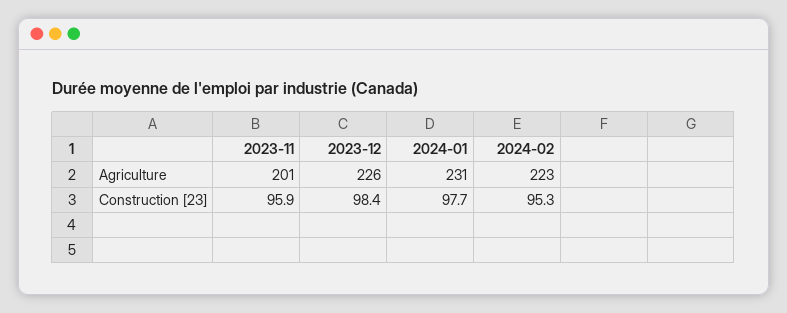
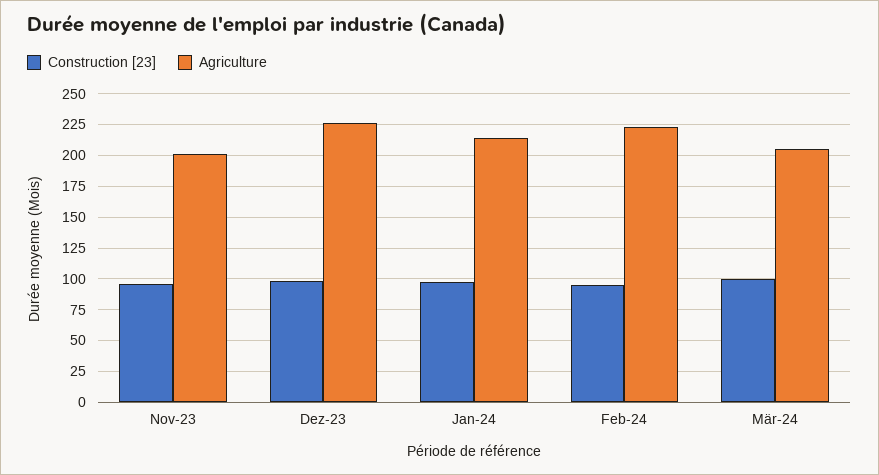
Agriculture, 2024-01: 231 -> 215
Construction [23], Mär-24: none -> 100
Agriculture, Mär-24: none -> 205

